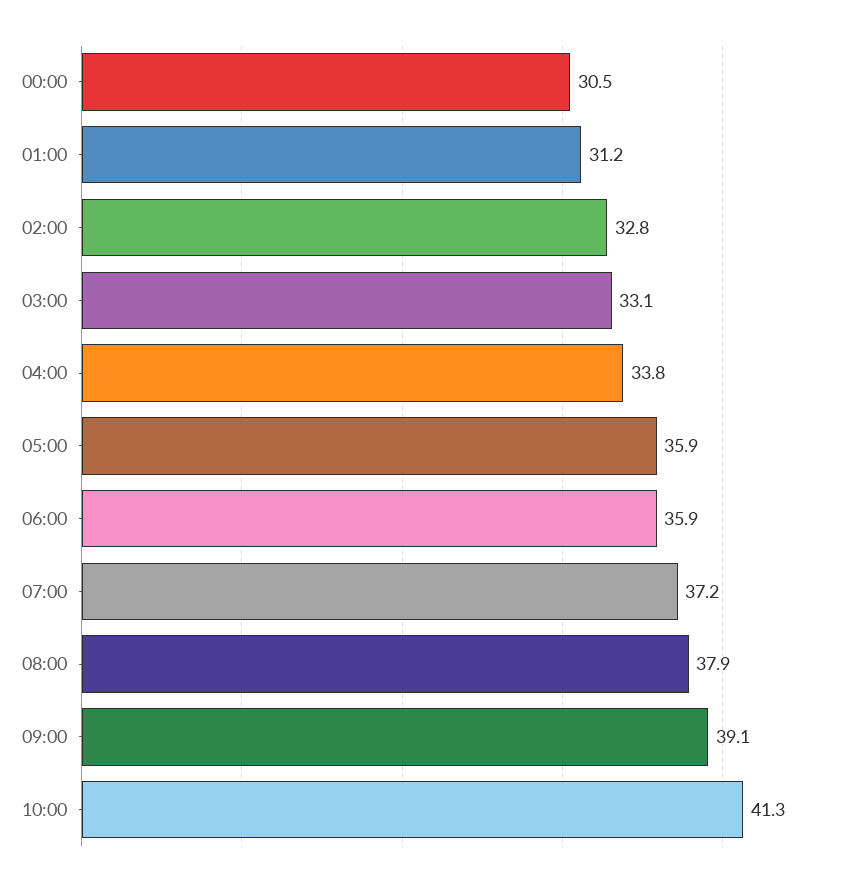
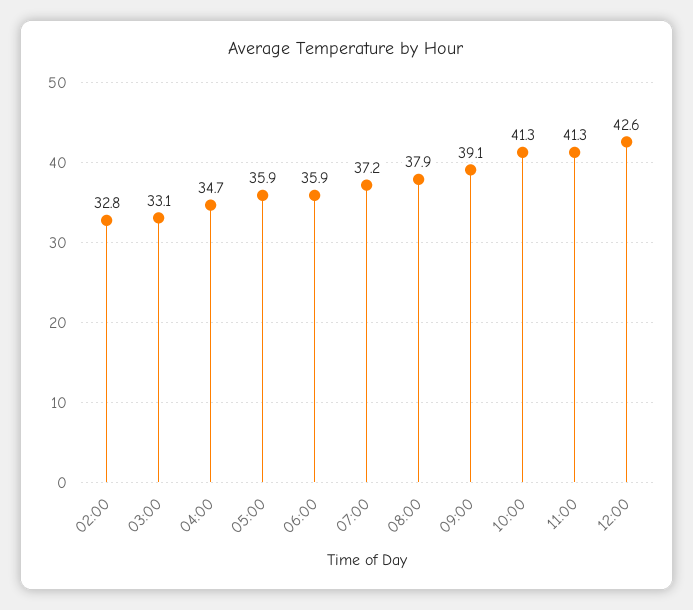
00:00: 30.5 -> none
01:00: 31.2 -> none
04:00: 33.8 -> 34.7
11:00: none -> 41.3
12:00: none -> 42.6

